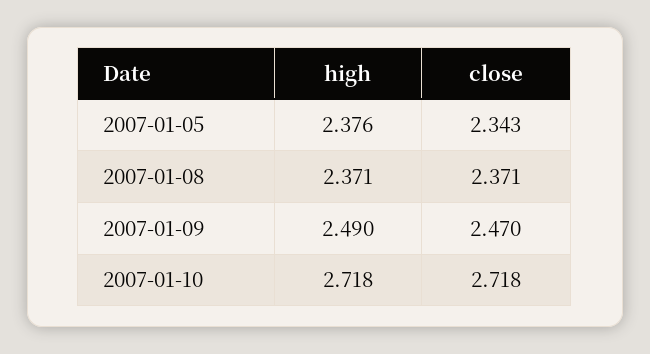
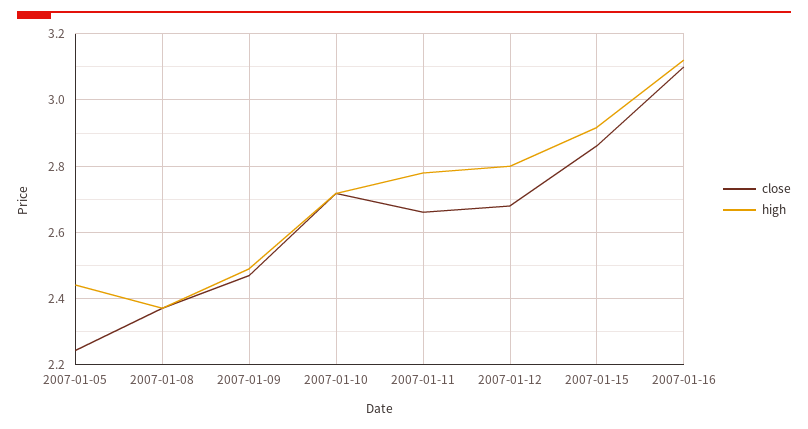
high, 2007-01-05: 2.376 -> 2.44
close, 2007-01-05: 2.343 -> 2.24
close, 2007-01-11: none -> 2.66
high, 2007-01-11: none -> 2.78
close, 2007-01-12: none -> 2.68
high, 2007-01-12: none -> 2.8
close, 2007-01-15: none -> 2.86
high, 2007-01-15: none -> 2.92
close, 2007-01-16: none -> 3.1
high, 2007-01-16: none -> 3.12

